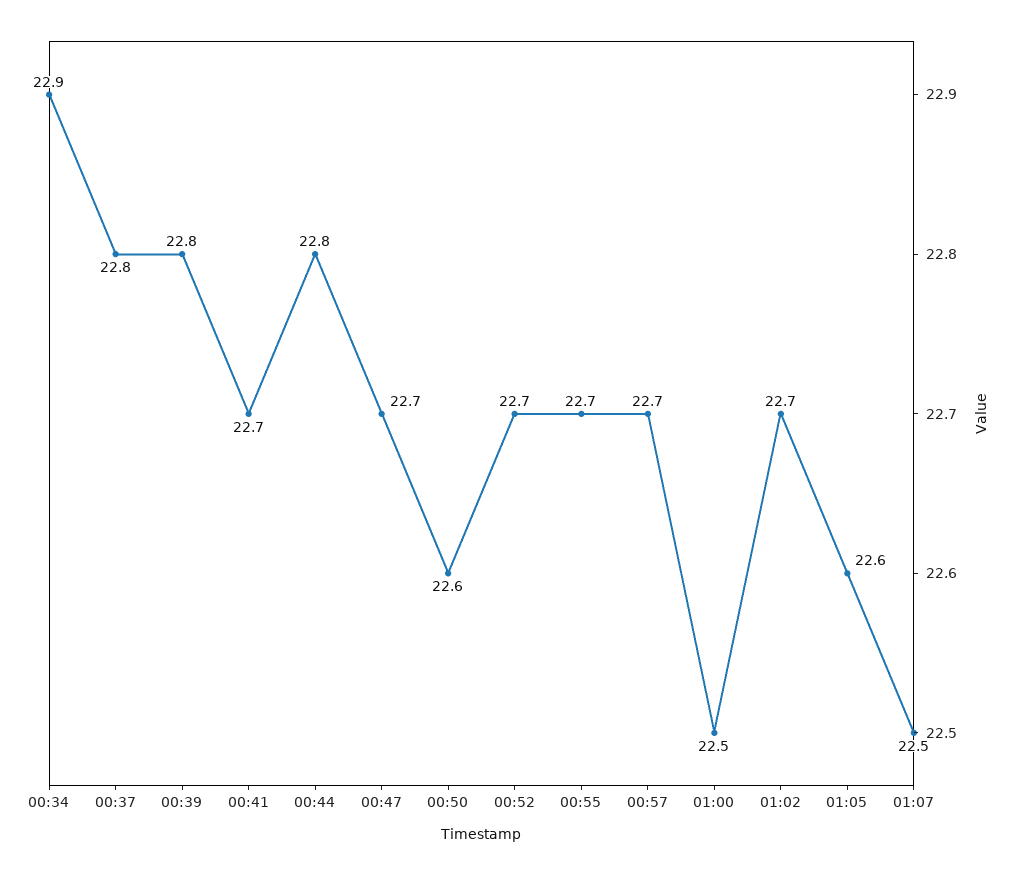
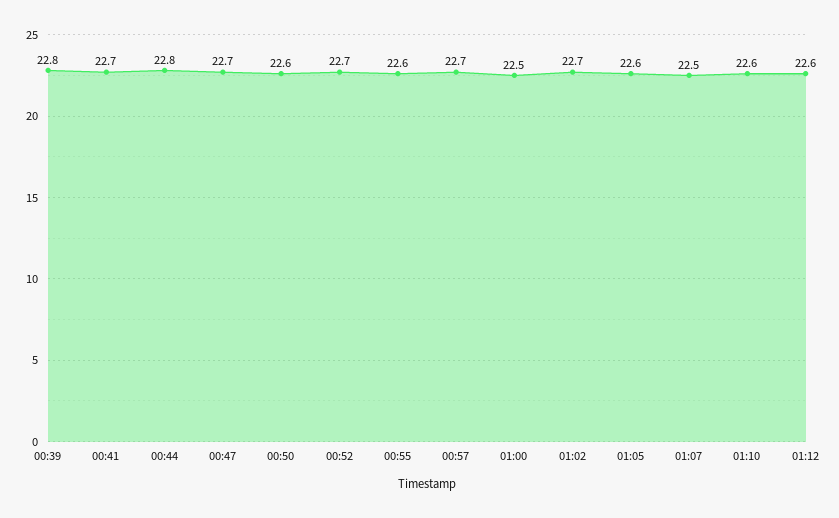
00:34: 22.9 -> none
00:37: 22.8 -> none
00:55: 22.7 -> 22.6
01:10: none -> 22.6
01:12: none -> 22.6

